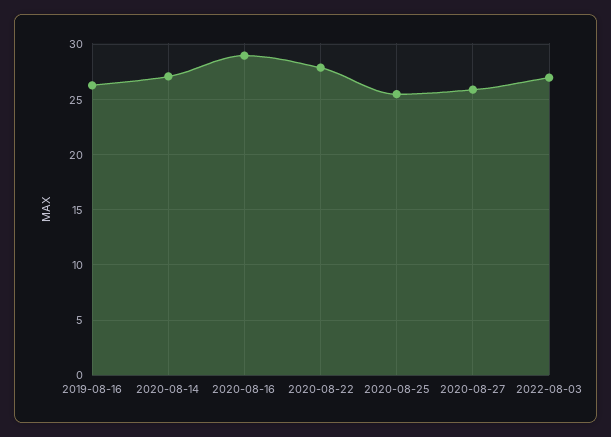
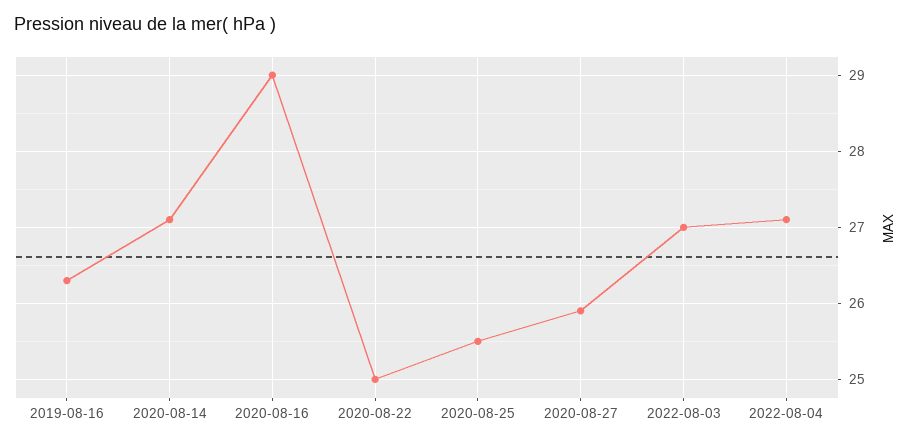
2020-08-22: 28 -> 25
2022-08-04: none -> 27.1

